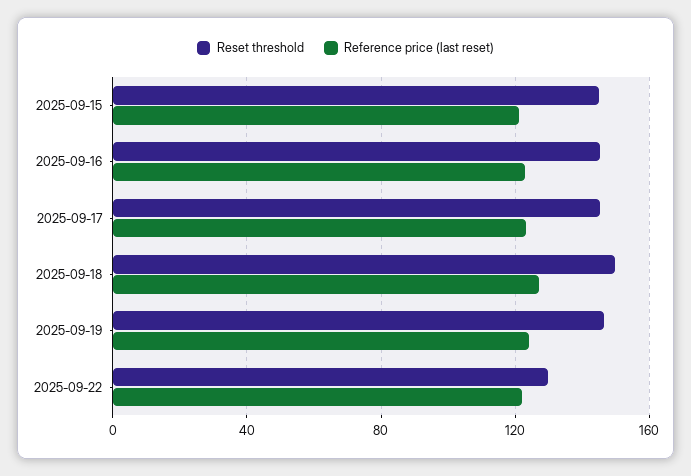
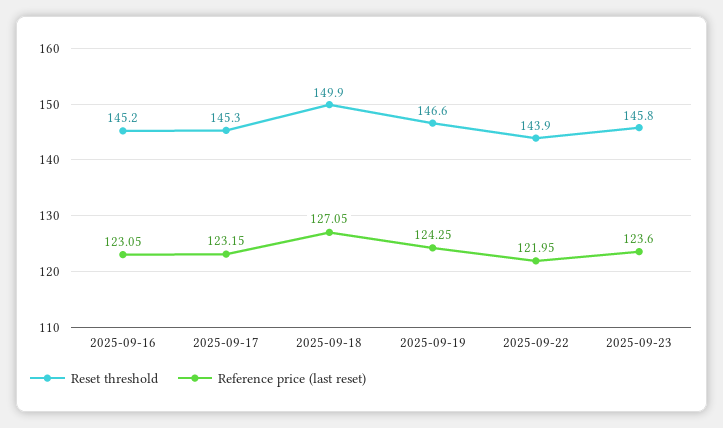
Reset threshold, 2025-09-15: 145 -> none
Reference price (last reset), 2025-09-15: 120 -> none
Reset threshold, 2025-09-22: 130 -> 143.9
Reset threshold, 2025-09-23: none -> 145.8
Reference price (last reset), 2025-09-23: none -> 123.6

